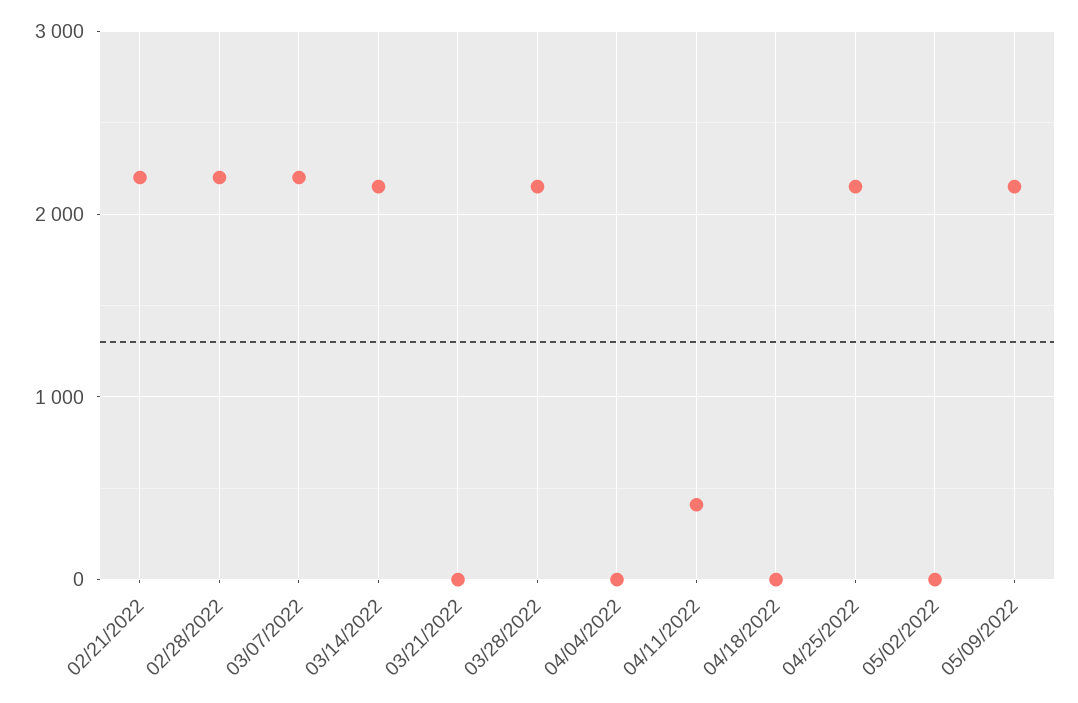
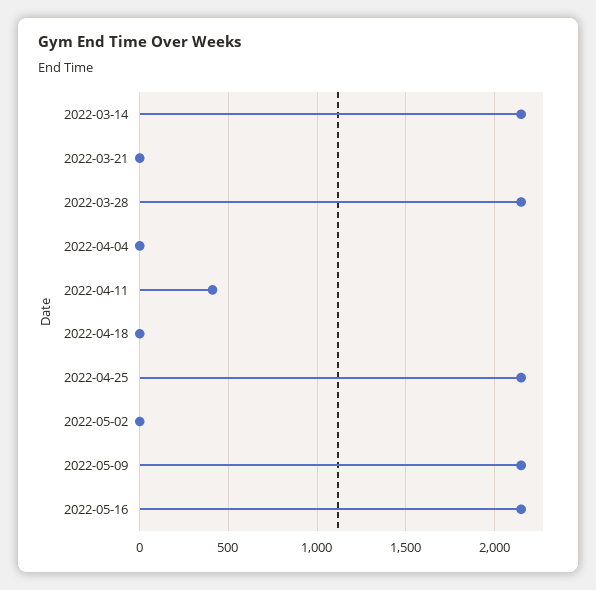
02/21/2022: 2200 -> none
02/28/2022: 2200 -> none
03/07/2022: 2200 -> none
2022-05-16: none -> 2150

